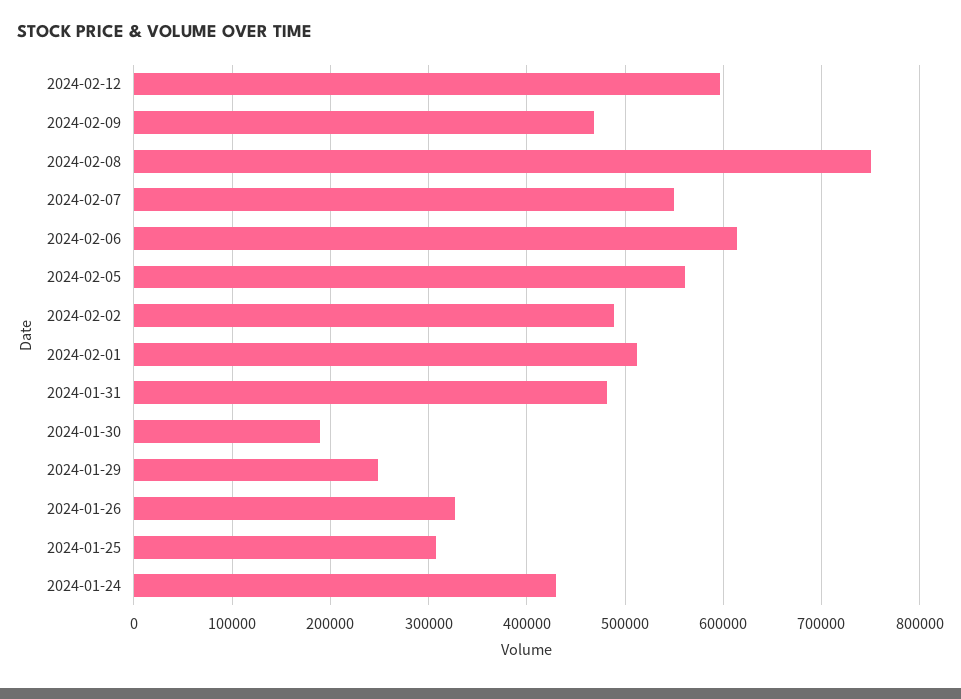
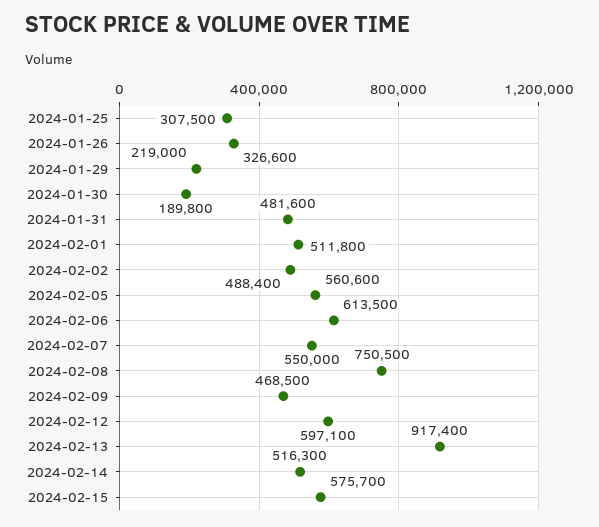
2024-01-29: 250000 -> 219000
2024-01-24: 430000 -> none
2024-02-13: none -> 917400
2024-02-14: none -> 516300
2024-02-15: none -> 575700

